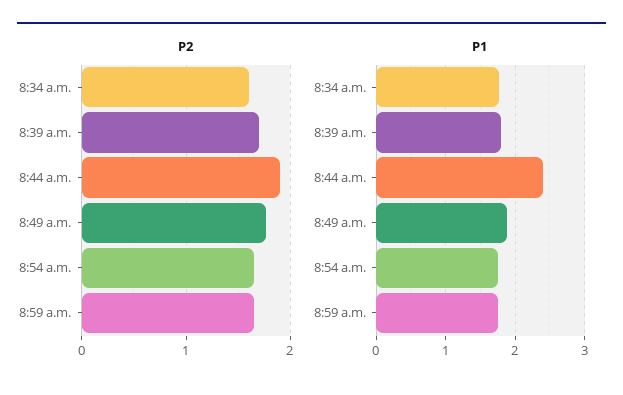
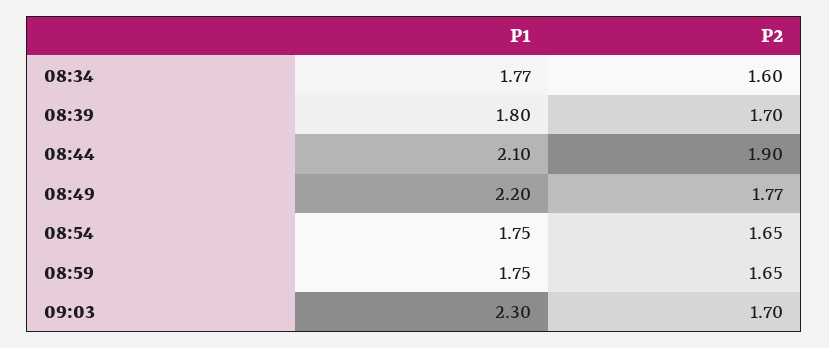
P1, 8:44 a.m.: 2.4 -> 2.1
P1, 8:49 a.m.: 1.9 -> 2.2
P1, 09:03: none -> 2.3
P2, 09:03: none -> 1.7

